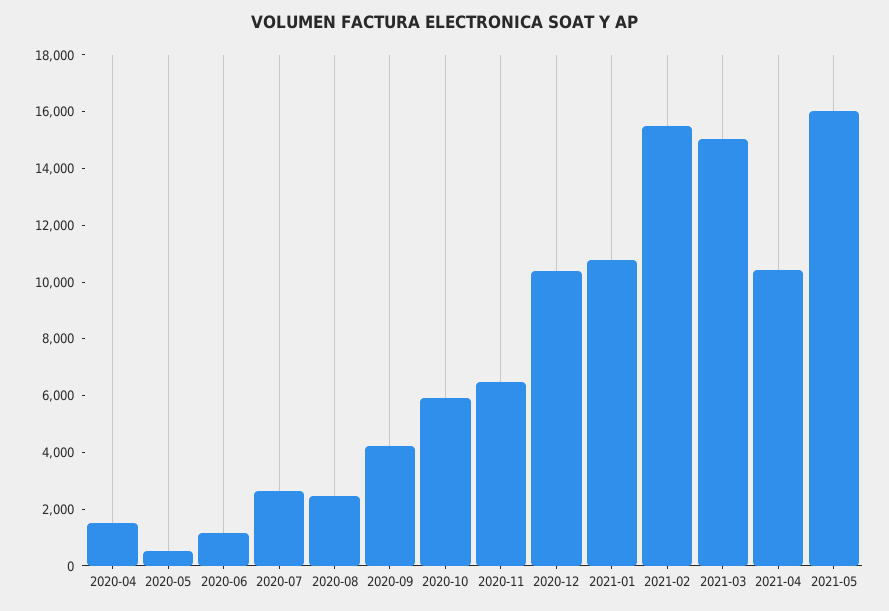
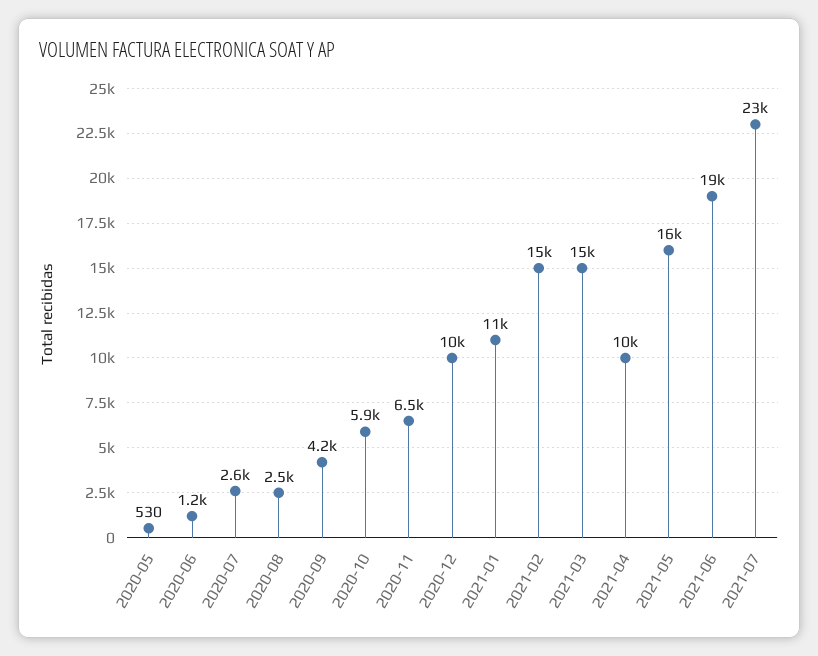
2020-04: 1500 -> none
2021-06: none -> 19000
2021-07: none -> 23000

